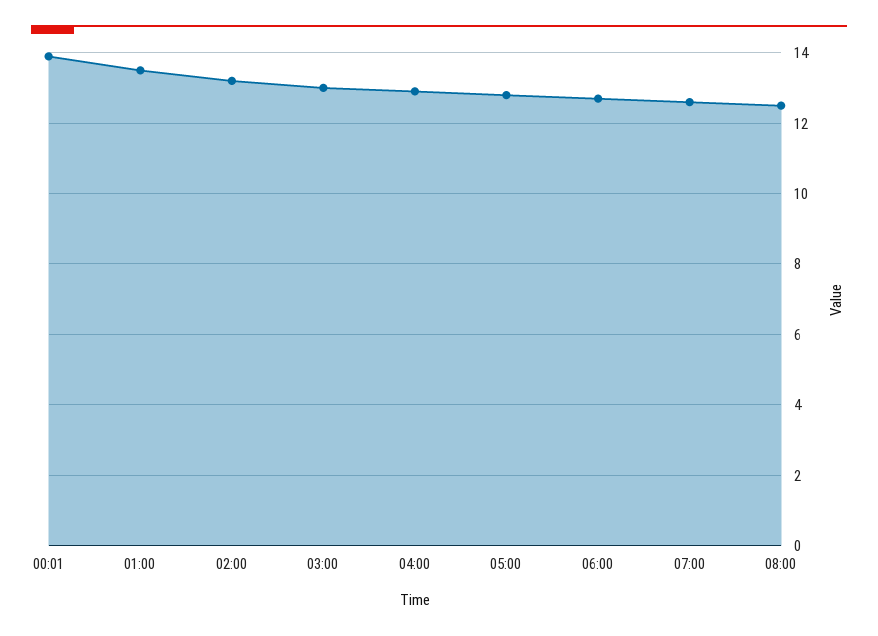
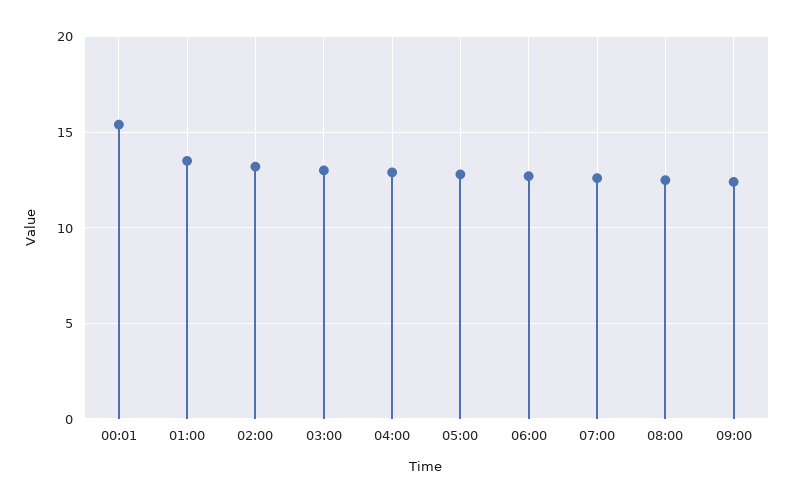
00:01: 14 -> 15.5
09:00: none -> 12.5

